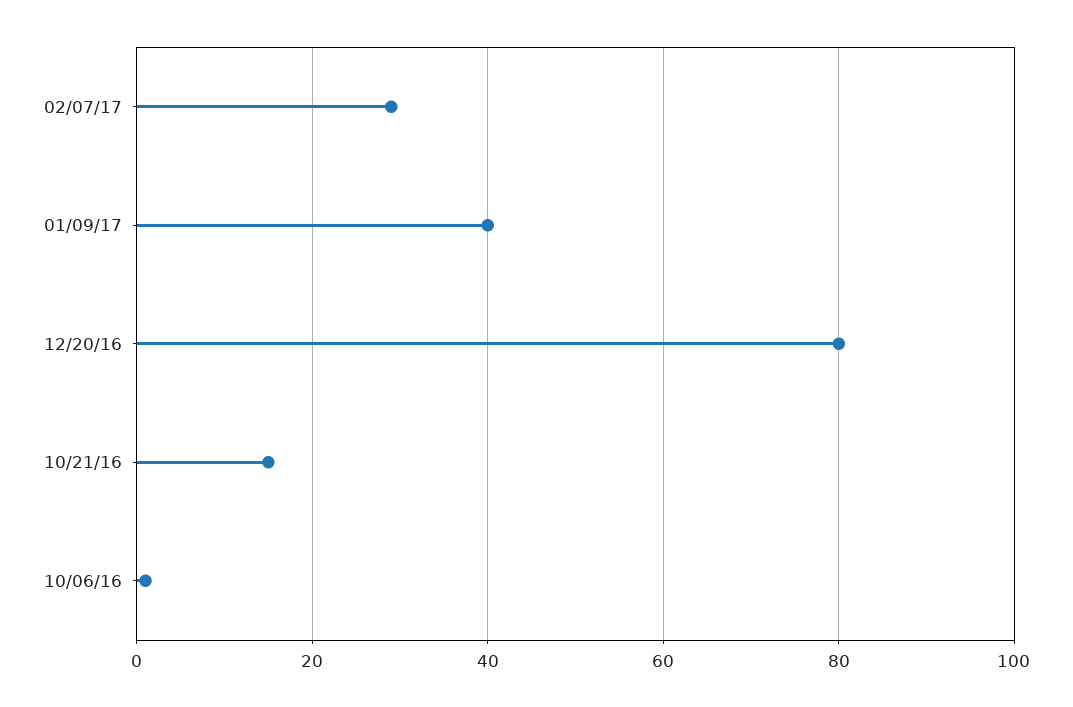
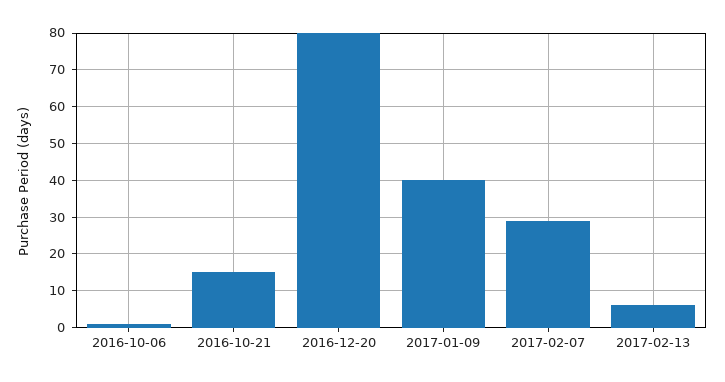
2017-02-13: none -> 5

